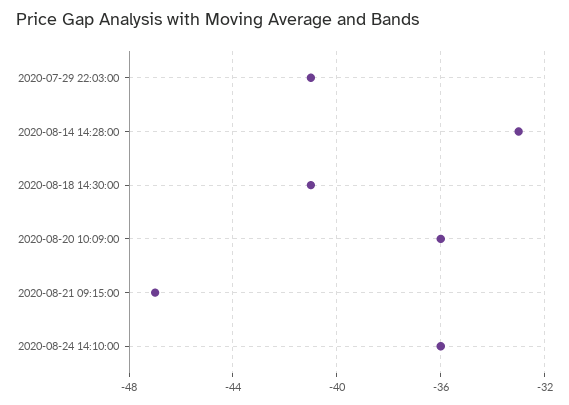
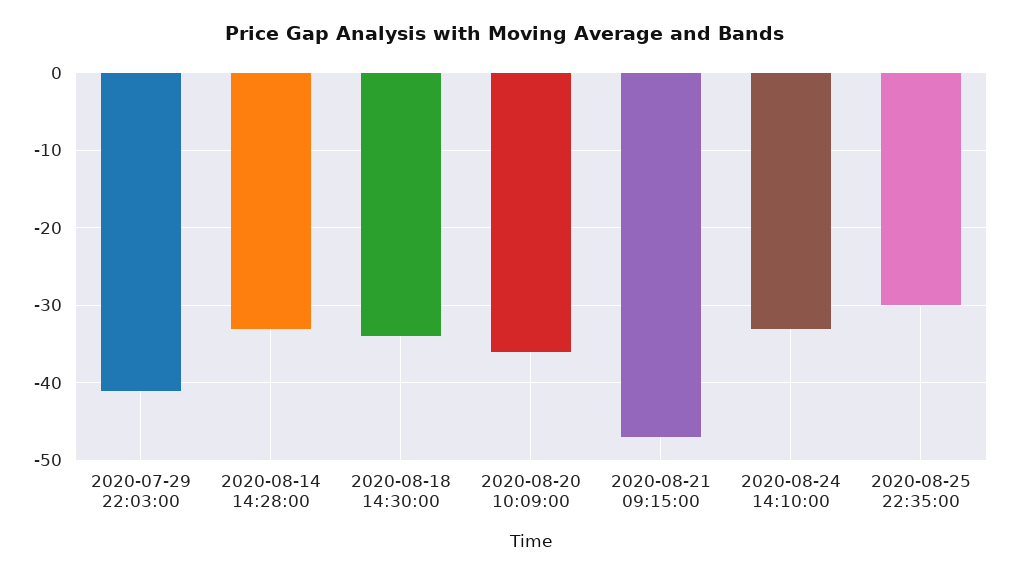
2020-08-18 14:30:00: -41 -> -34
2020-08-24 14:10:00: -36 -> -33
2020-08-25 22:35:00: none -> -30

